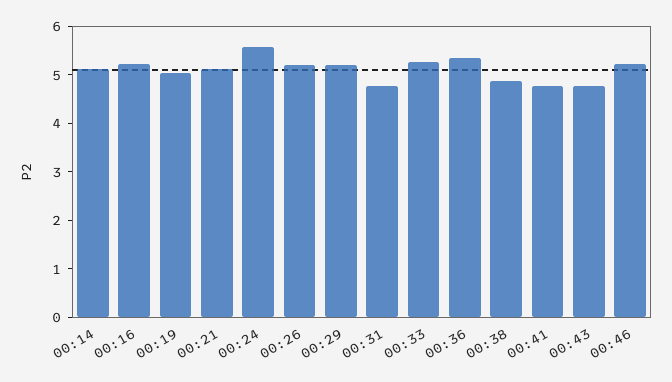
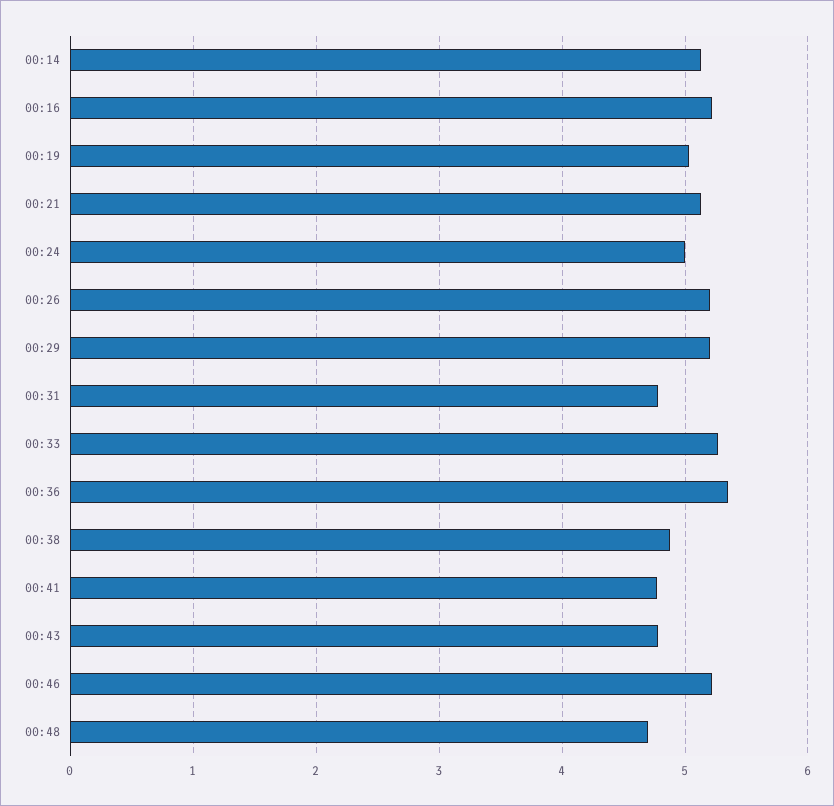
00:24: 5.6 -> 5
00:48: none -> 4.7

